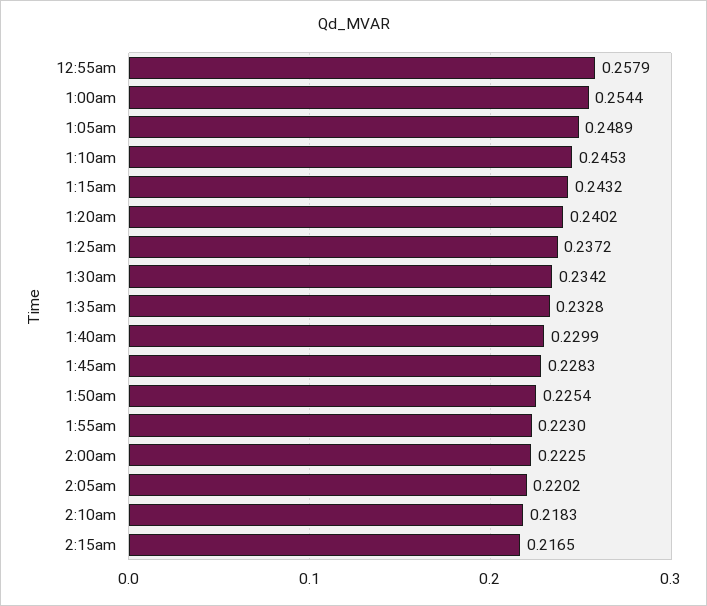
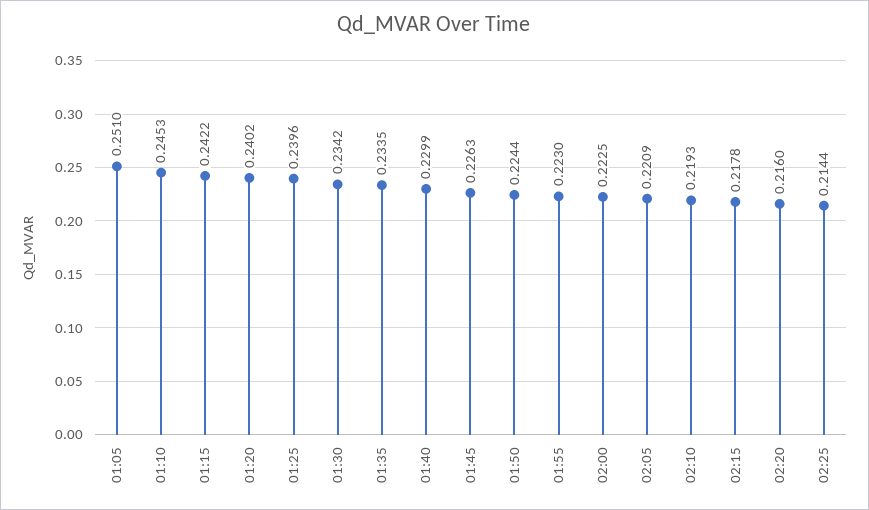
12:55am: 0.2579 -> none
1:00am: 0.2544 -> none
1:05am: 0.2489 -> 0.251
1:15am: 0.2432 -> 0.2422
1:25am: 0.2372 -> 0.2396
1:35am: 0.2328 -> 0.2335
1:45am: 0.2283 -> 0.2263
1:50am: 0.2254 -> 0.2244
2:05am: 0.2202 -> 0.2209
2:10am: 0.2183 -> 0.2193
2:15am: 0.2165 -> 0.2178
02:20: none -> 0.216
02:25: none -> 0.2144

